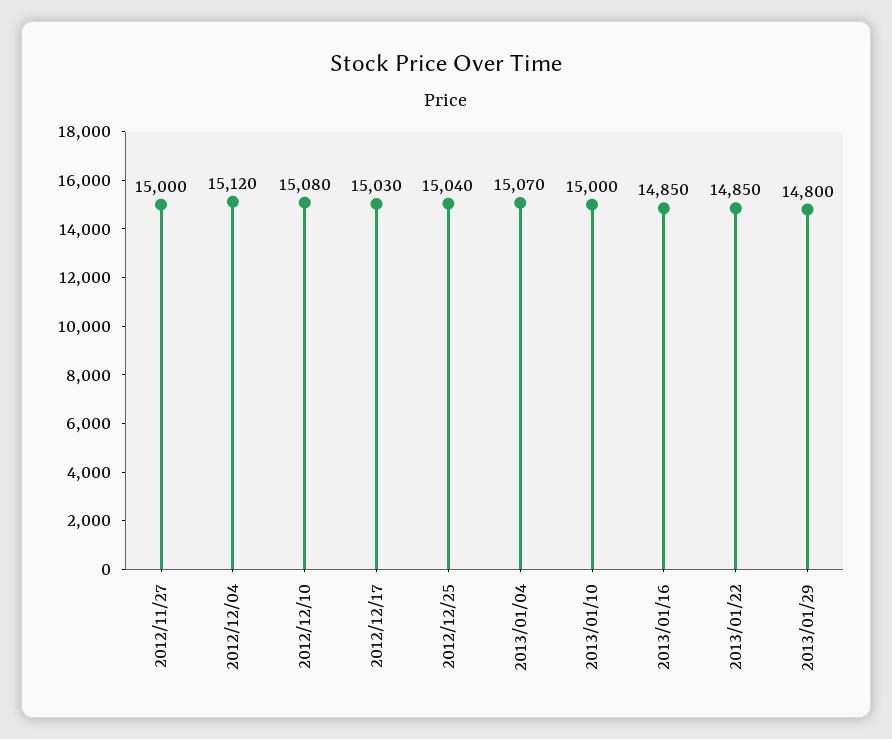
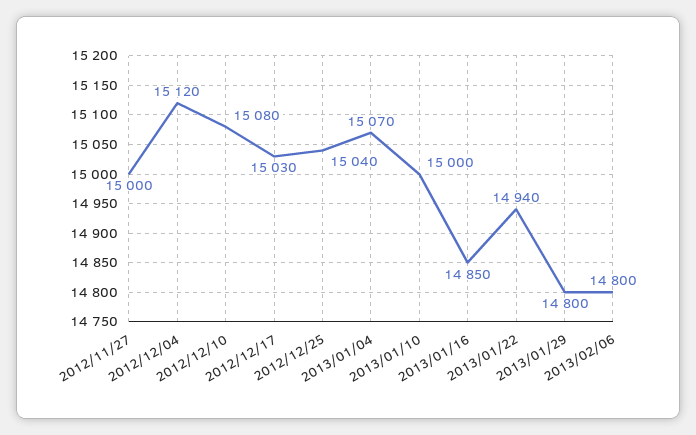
2013/01/22: 14850 -> 14940
2013/02/06: none -> 14800

